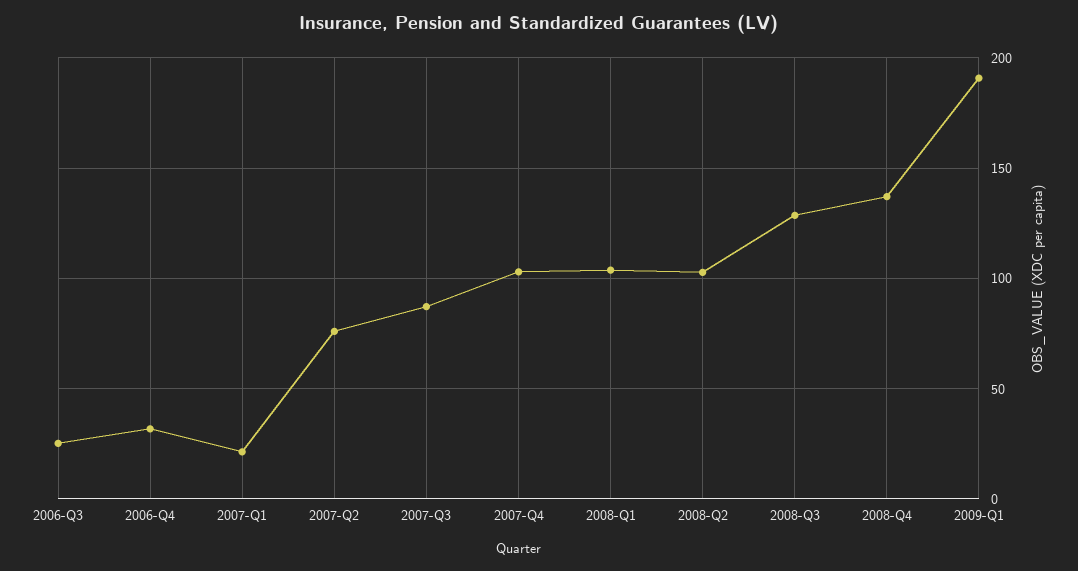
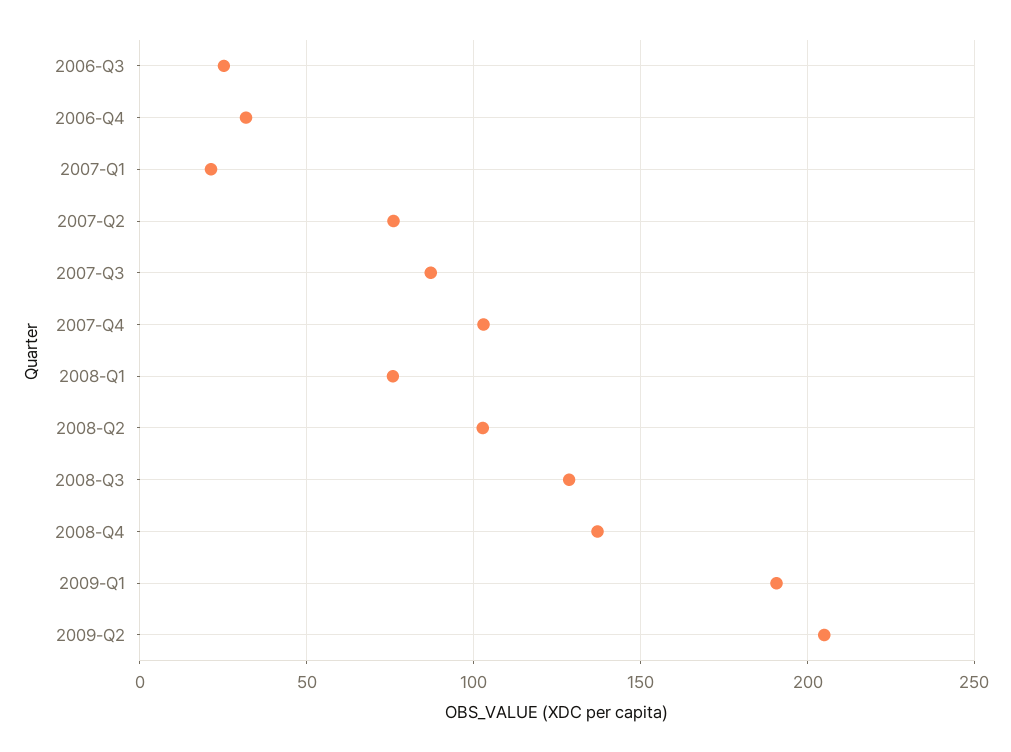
2008-Q1: 105 -> 75
2009-Q2: none -> 205

